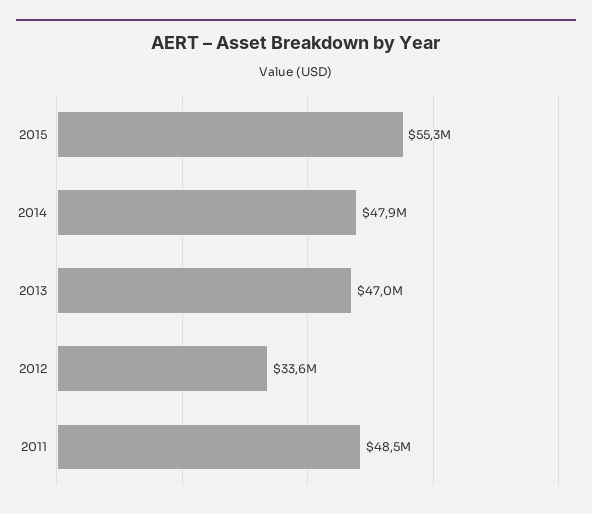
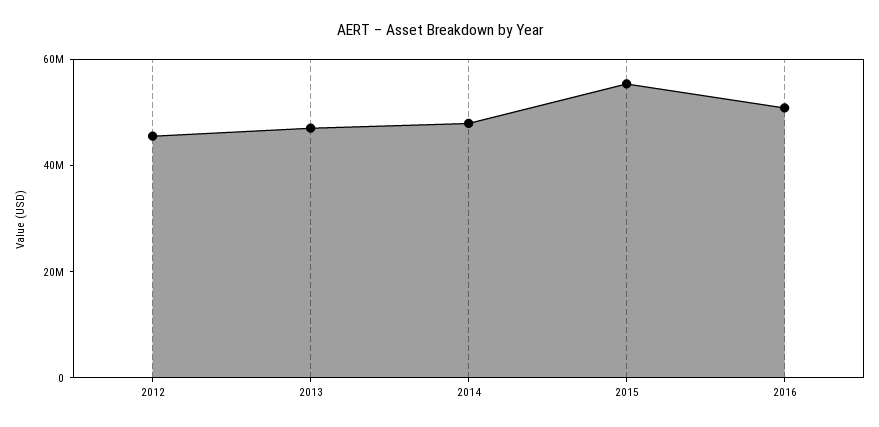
2012: 33600000 -> 45000000
2011: 48500000 -> none
2016: none -> 50000000

